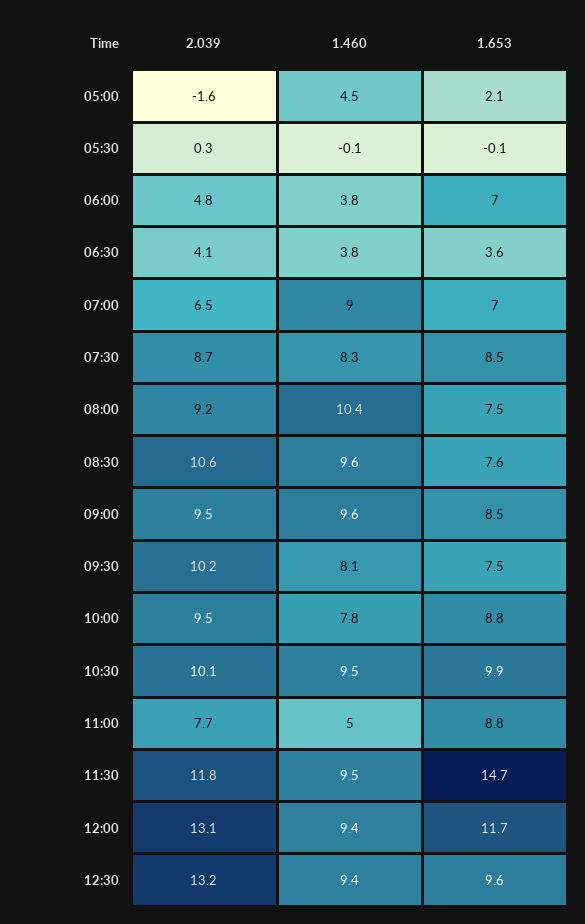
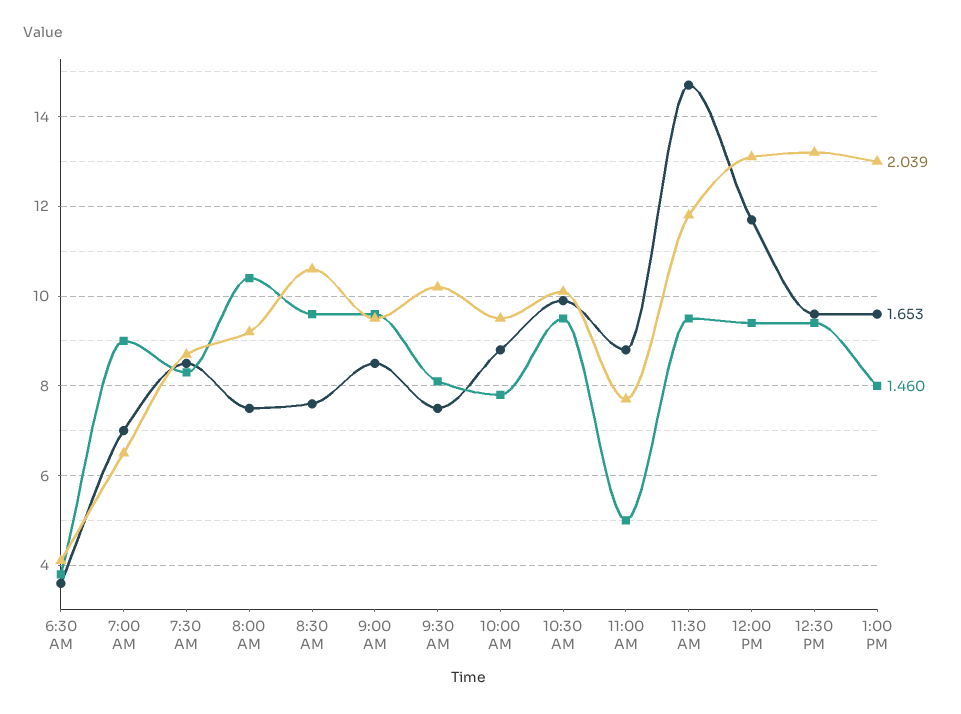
2.039, 05:00: -1.6 -> none
1.460, 05:00: 4.5 -> none
1.653, 05:00: 2.1 -> none
2.039, 05:30: 0.3 -> none
1.460, 05:30: -0.1 -> none
1.653, 05:30: -0.1 -> none
2.039, 06:00: 4.8 -> none
1.460, 06:00: 3.8 -> none
1.653, 06:00: 7 -> none
2.039, 1:00 PM: none -> 13
1.653, 1:00 PM: none -> 9.5
1.460, 1:00 PM: none -> 8

